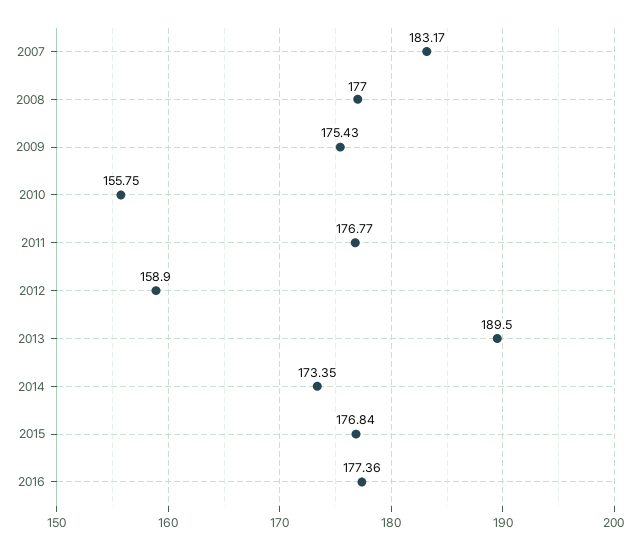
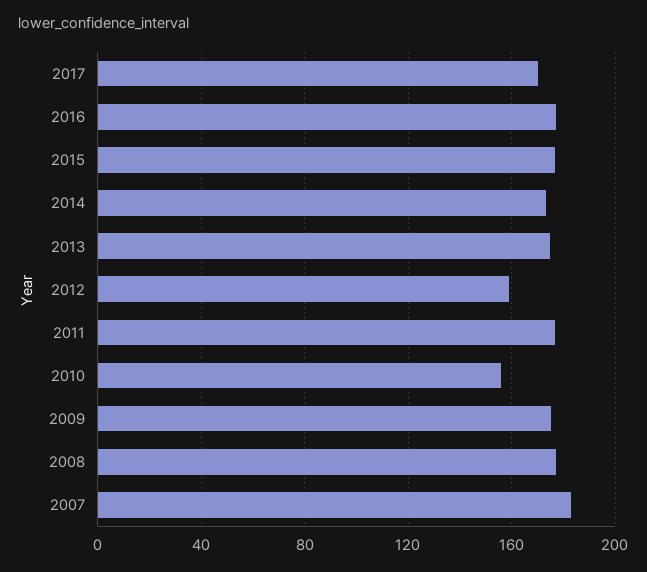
2013: 189.5 -> 175
2017: none -> 170

